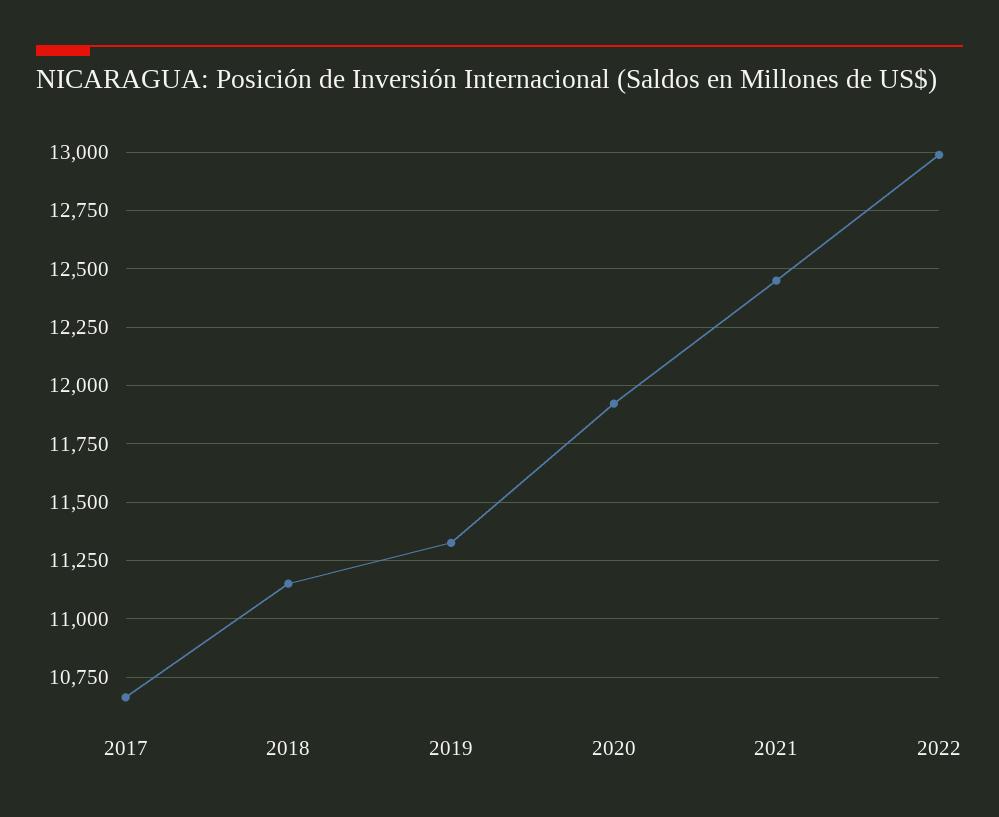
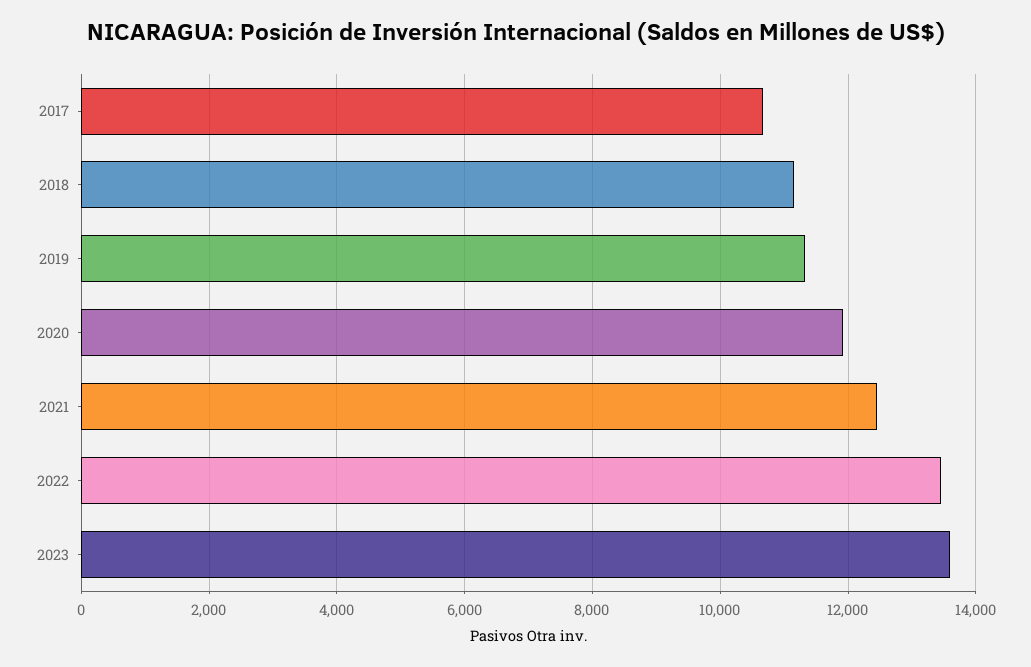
2022: 13000 -> 13400
2023: none -> 13600

